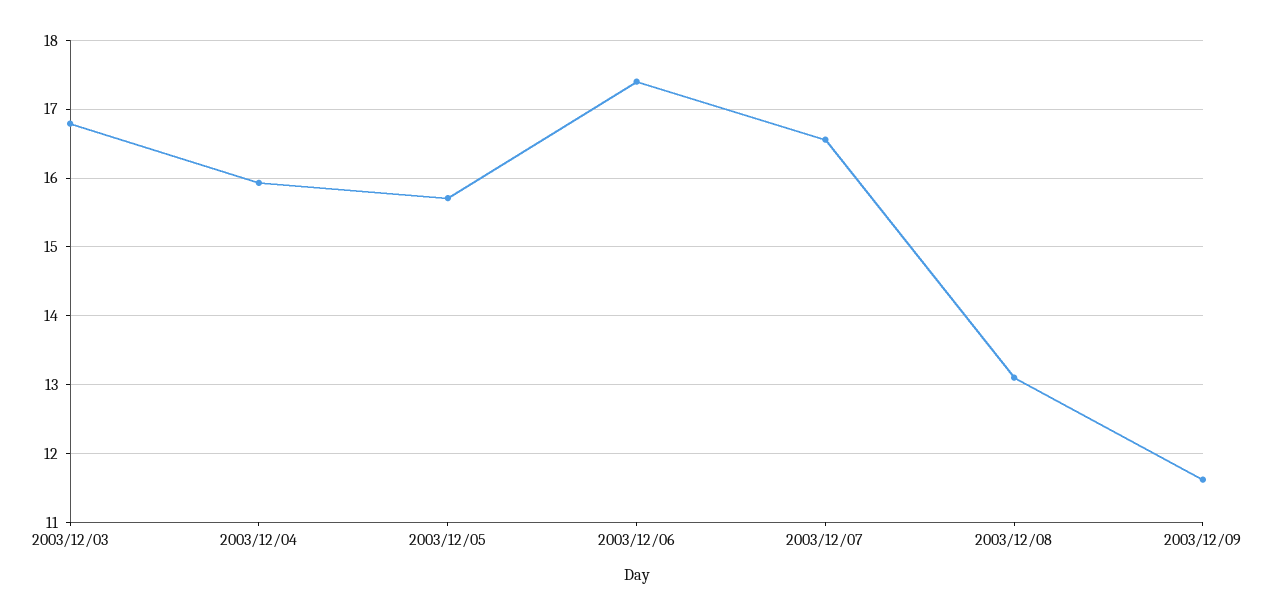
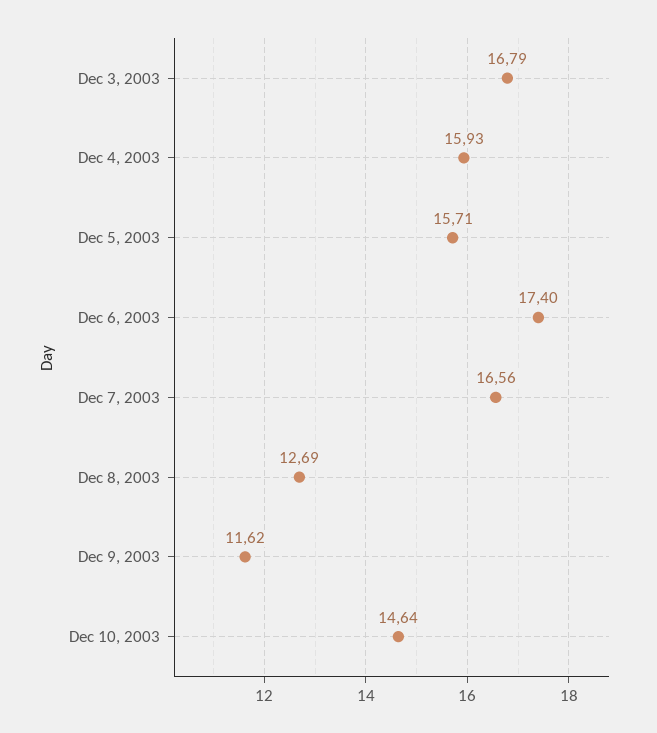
2003/12/08: 13.1 -> 12.69
Dec 10, 2003: none -> 14.64

